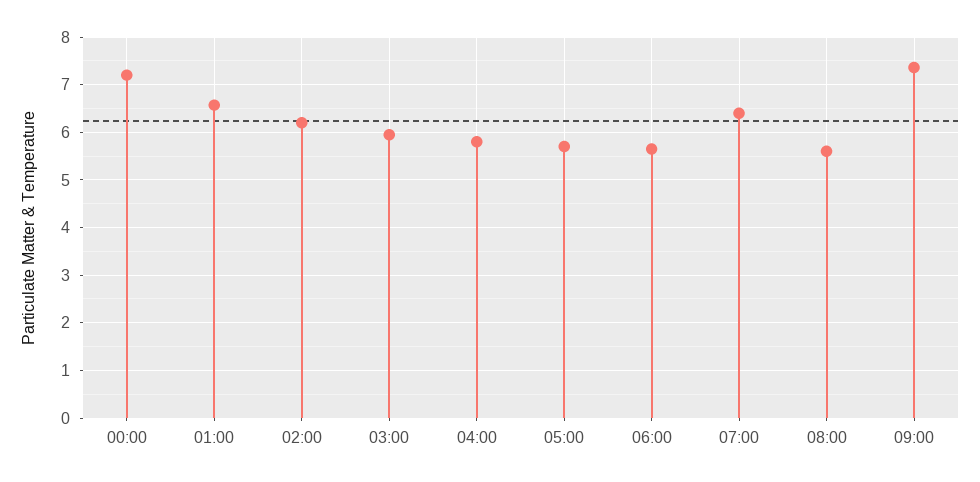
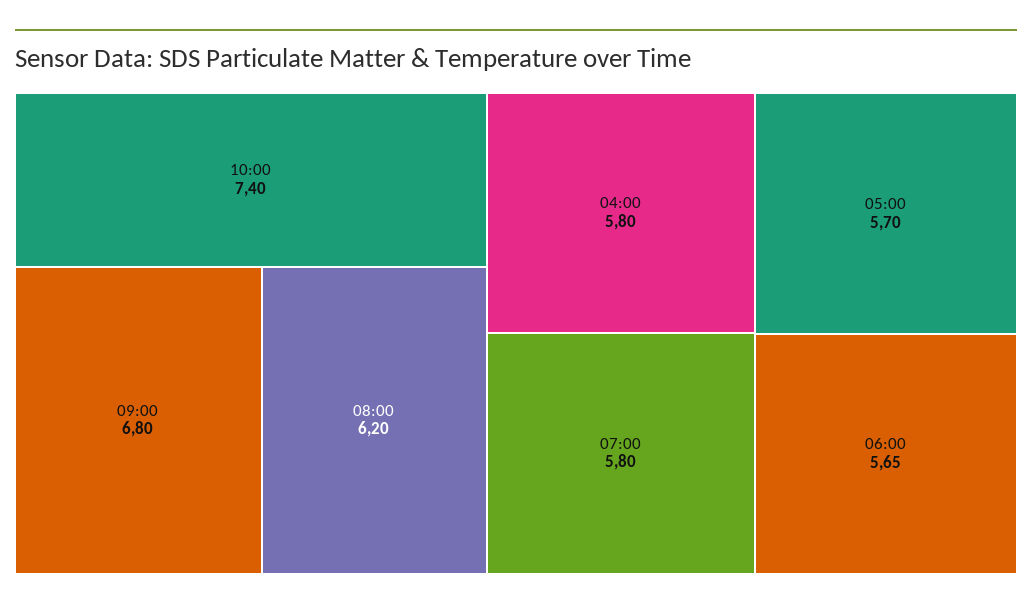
00:00: 7.2 -> none
01:00: 6.6 -> none
02:00: 6.2 -> none
03:00: 6 -> none
07:00: 6.4 -> 5.8
08:00: 5.6 -> 6.2
09:00: 7.4 -> 6.8
10:00: none -> 7.4

